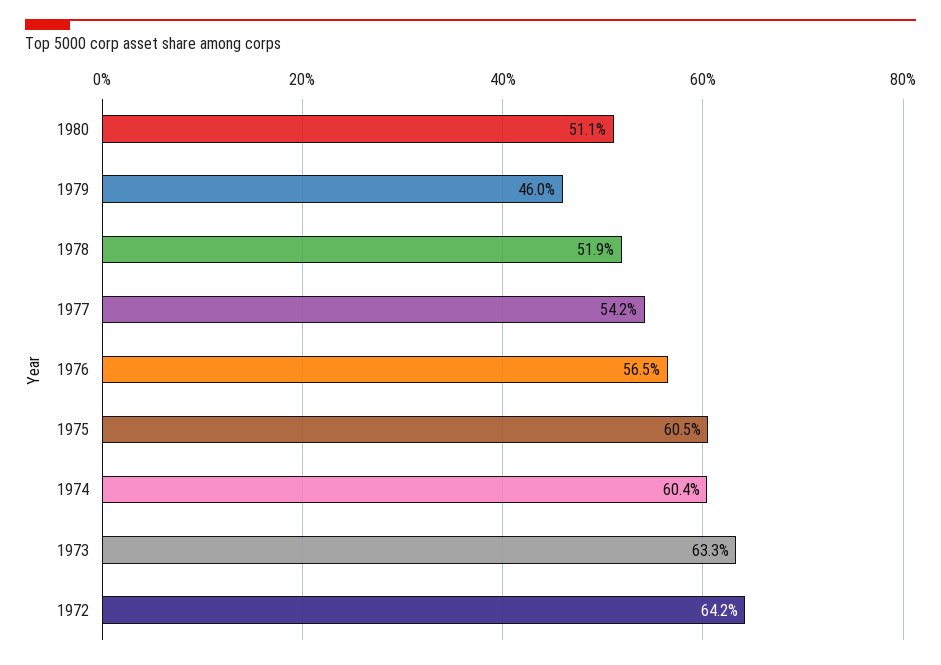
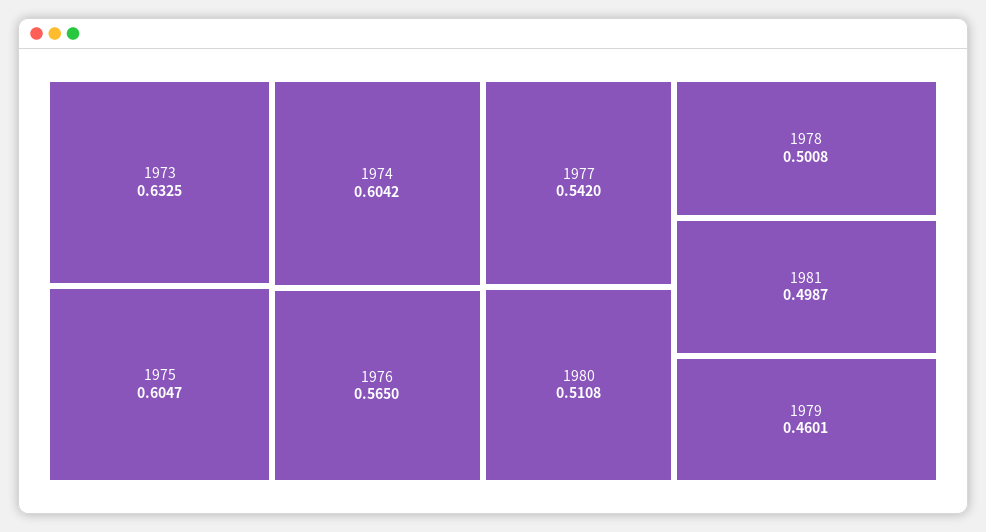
1978: 0.519 -> 0.5008
1972: 0.642 -> none
1981: none -> 0.4987

